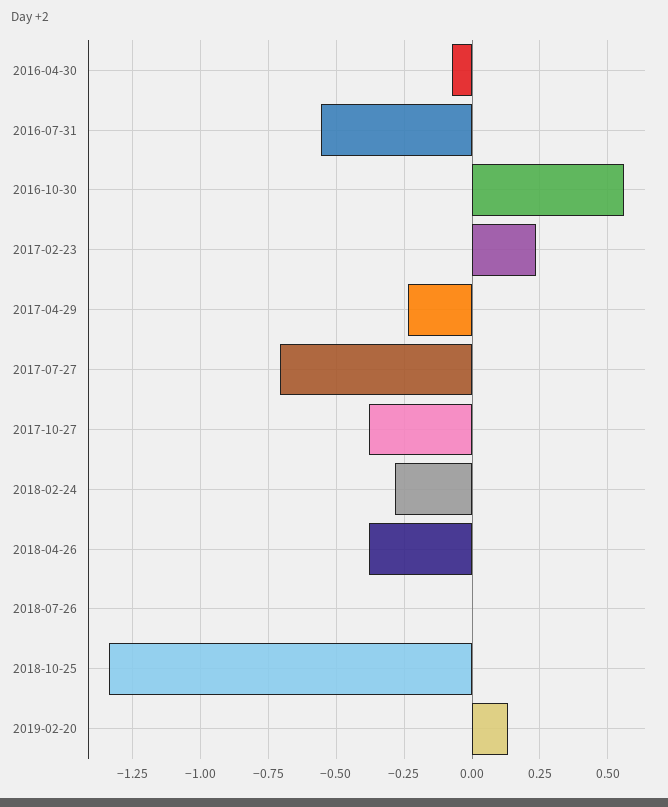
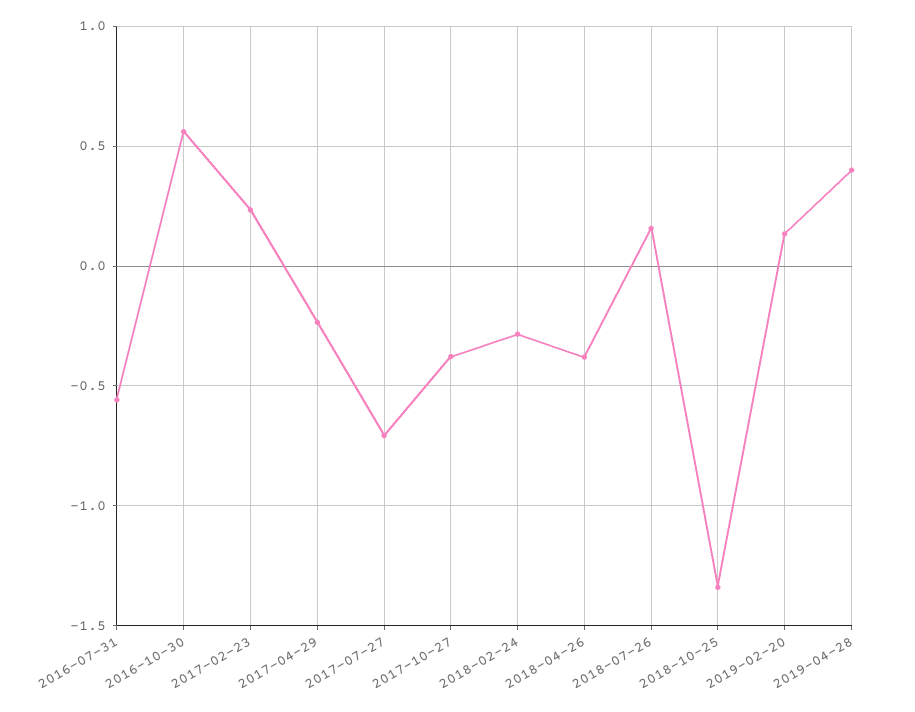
2016-04-30: -0.075 -> none
2018-07-26: 0 -> 0.15
2019-04-28: none -> 0.4

